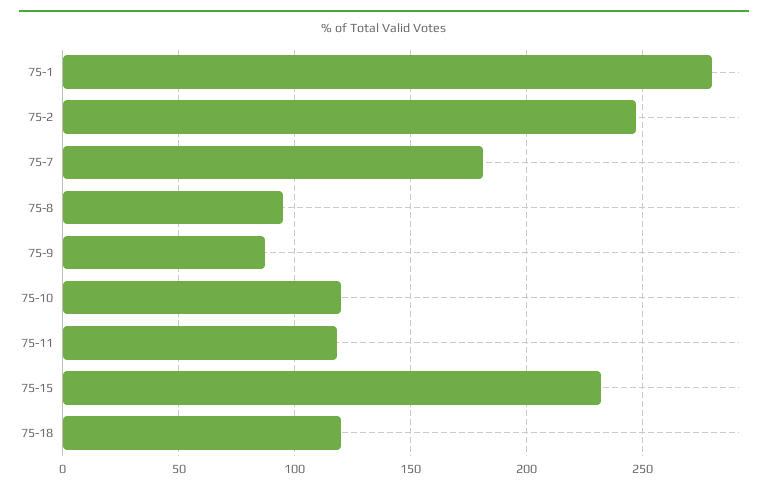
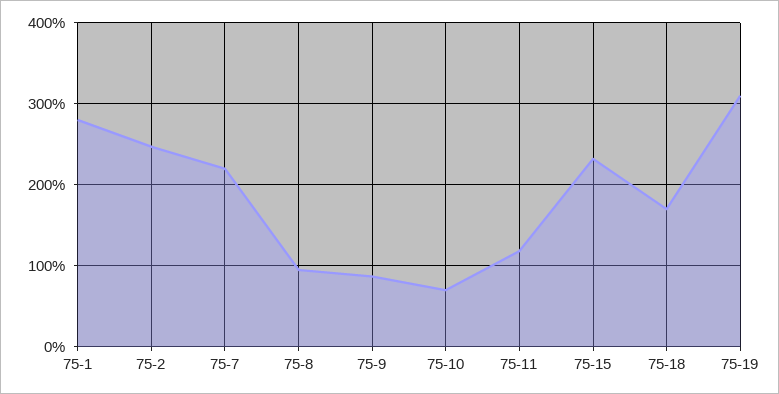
75-7: 180 -> 220
75-10: 120 -> 70
75-18: 120 -> 170
75-19: none -> 310

